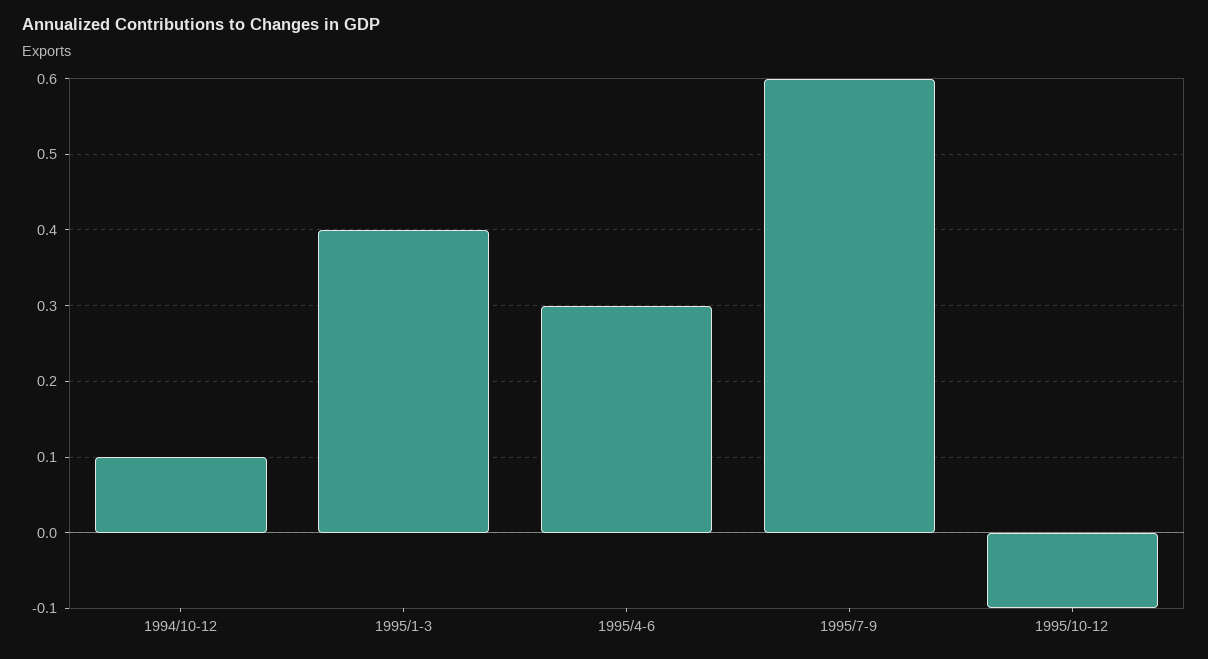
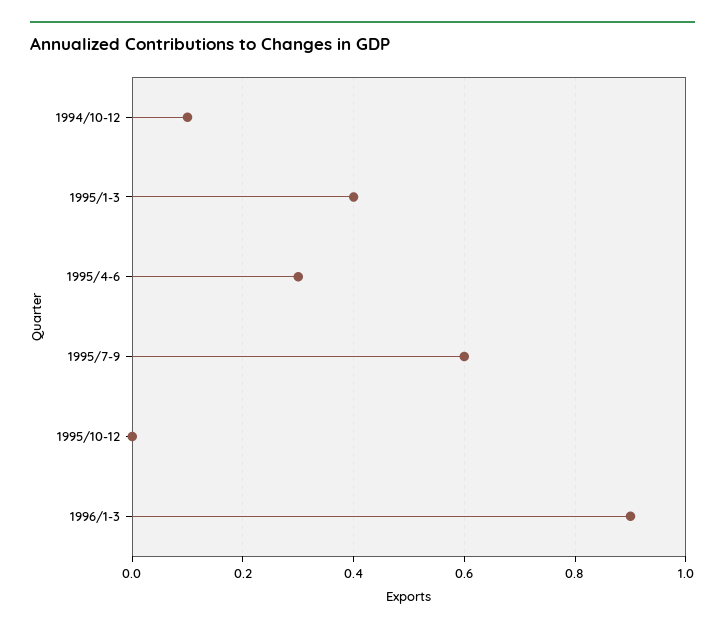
1995/10-12: -0.1 -> 0
1996/1-3: none -> 0.9

